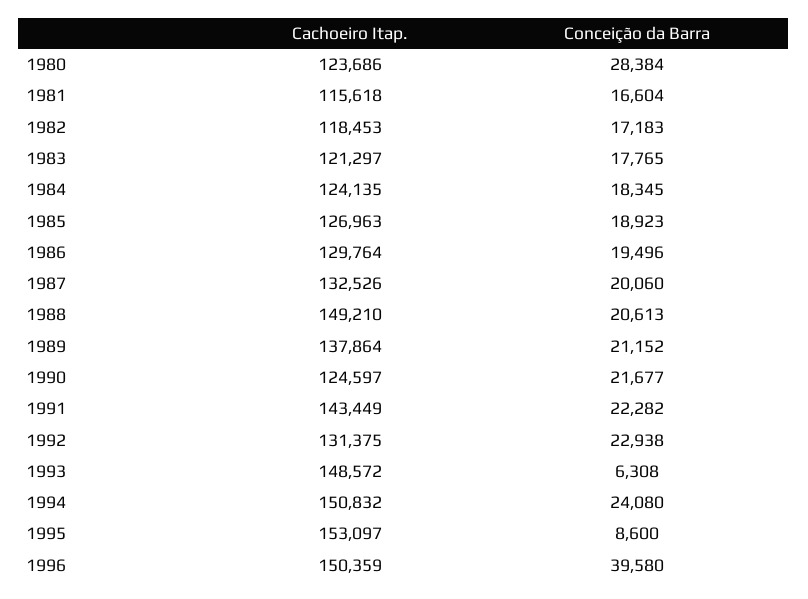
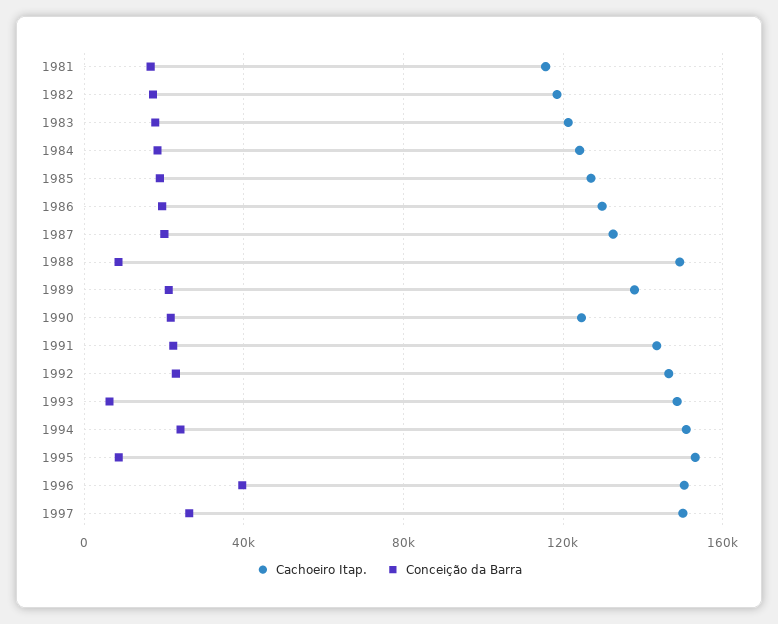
Cachoeiro Itap., 1980: 123686 -> none
Conceição da Barra, 1980: 28384 -> none
Conceição da Barra, 1988: 20613 -> 10000
Cachoeiro Itap., 1992: 131375 -> 145000
Cachoeiro Itap., 1997: none -> 150000
Conceição da Barra, 1997: none -> 25000

